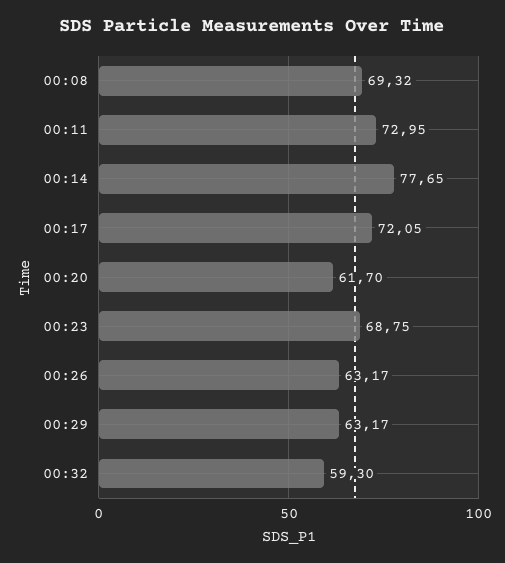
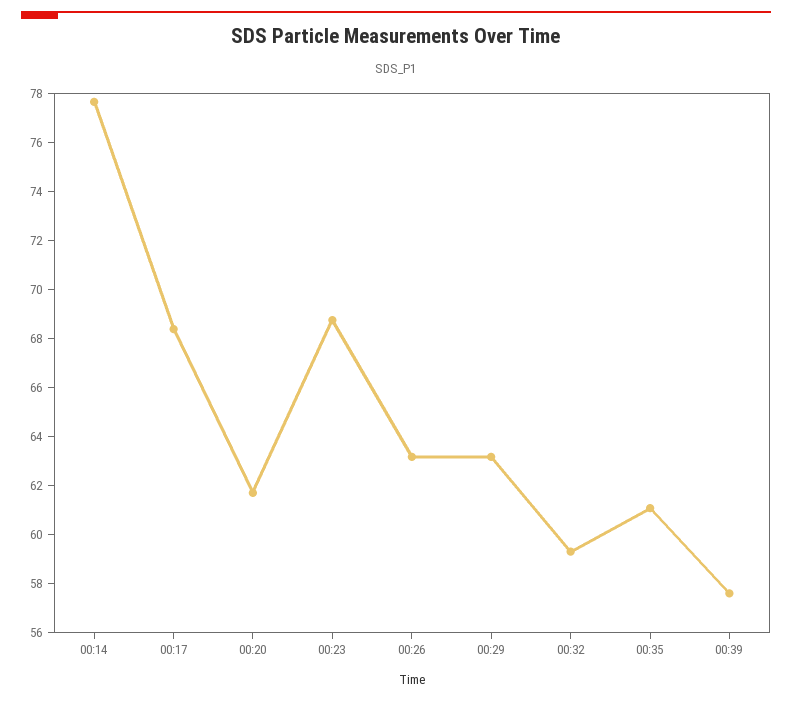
00:08: 69.32 -> none
00:11: 72.95 -> none
00:17: 72.05 -> 68.5
00:35: none -> 61
00:39: none -> 57.5

